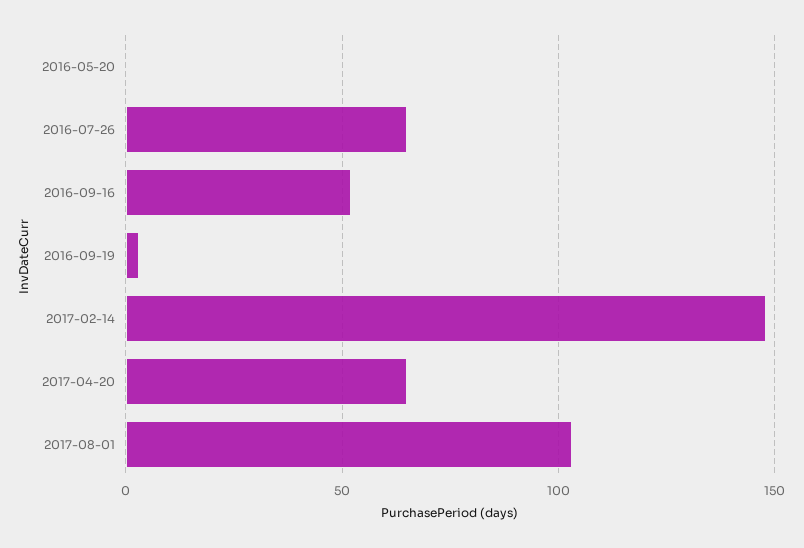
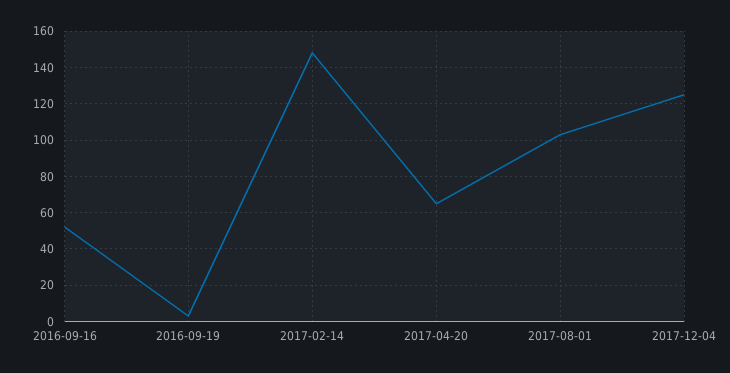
2016-05-20: 0 -> none
2016-07-26: 65 -> none
2017-12-04: none -> 125

